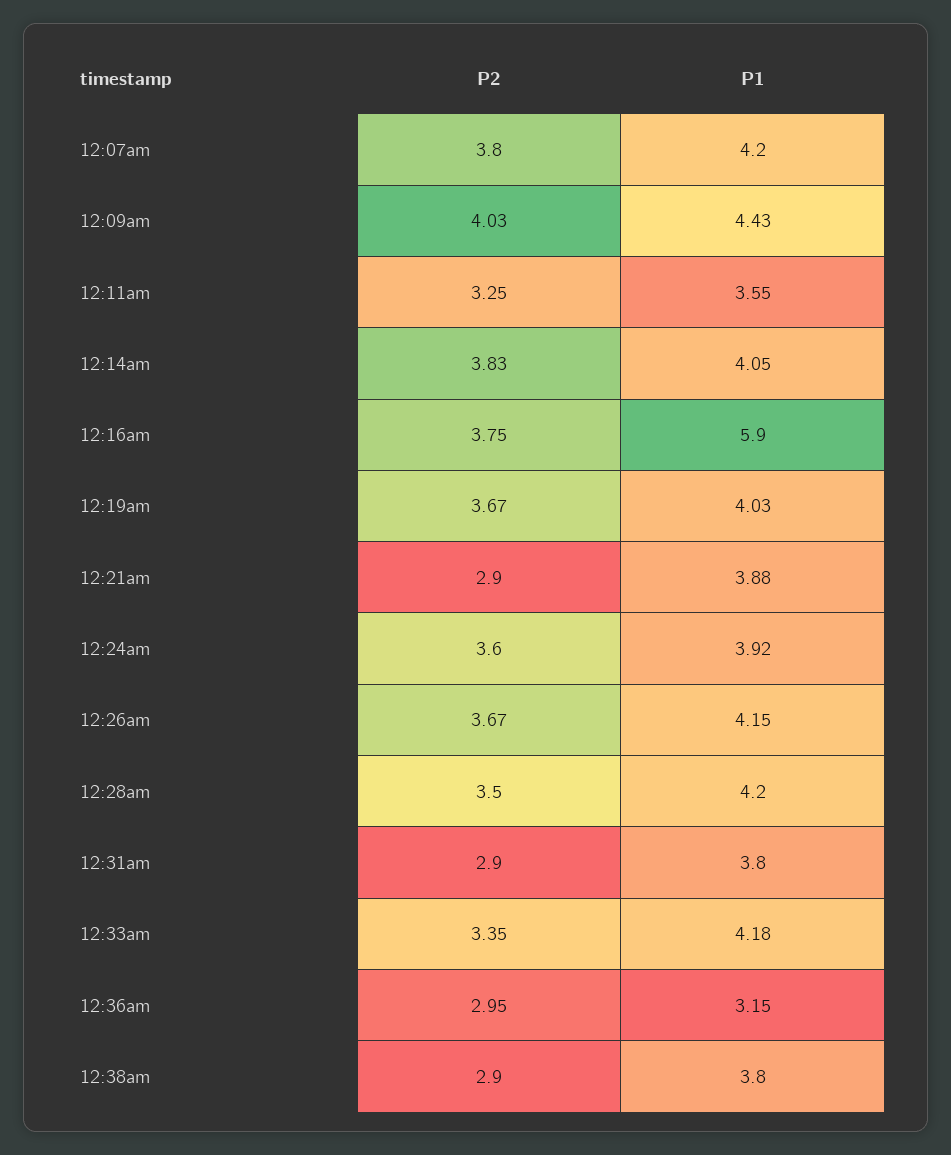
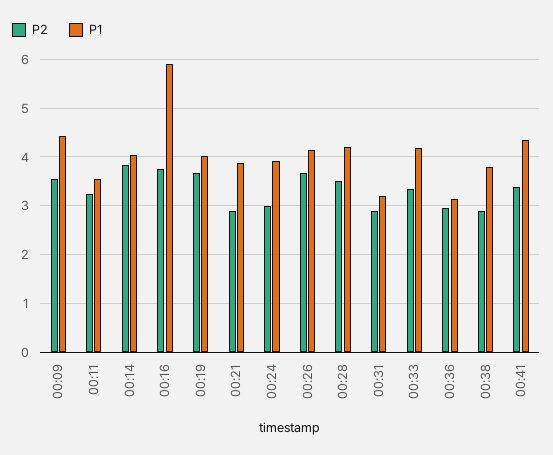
P2, 12:07am: 3.8 -> none
P1, 12:07am: 4.2 -> none
P2, 12:09am: 4.03 -> 3.6
P2, 12:24am: 3.6 -> 3
P1, 12:31am: 3.8 -> 3.2
P2, 00:41: none -> 3.4
P1, 00:41: none -> 4.4

